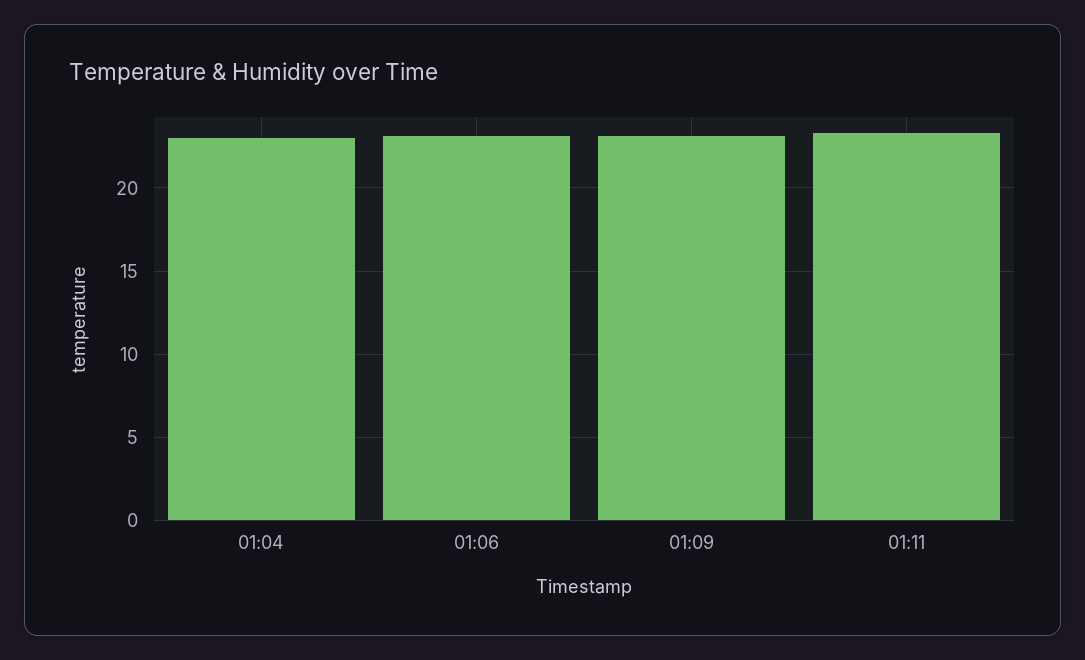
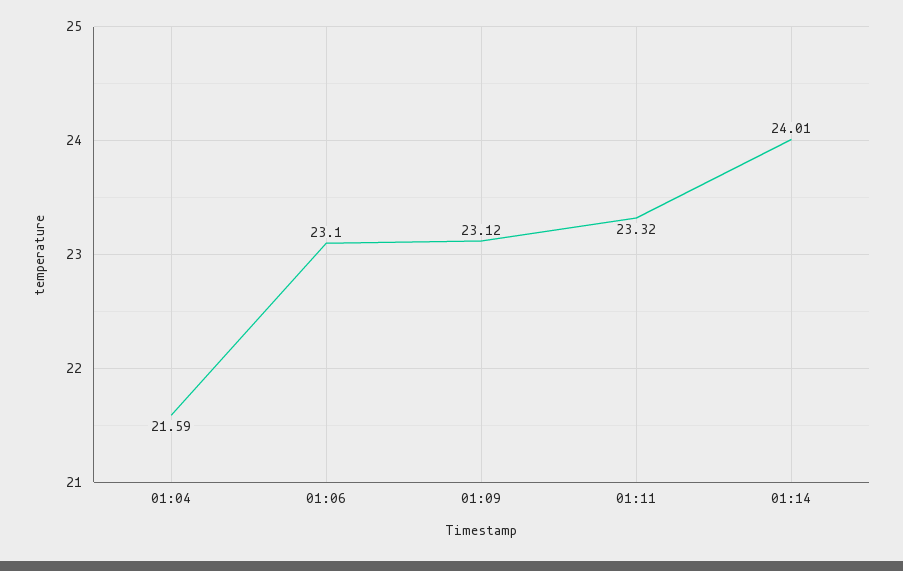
01:04: 23 -> 21.59
01:14: none -> 24.01

